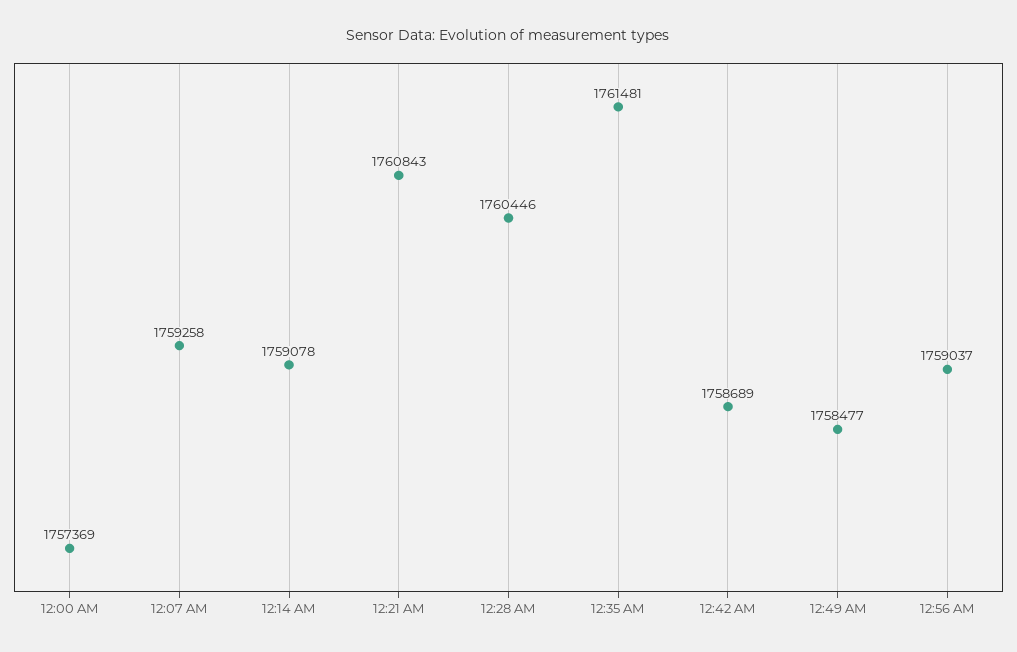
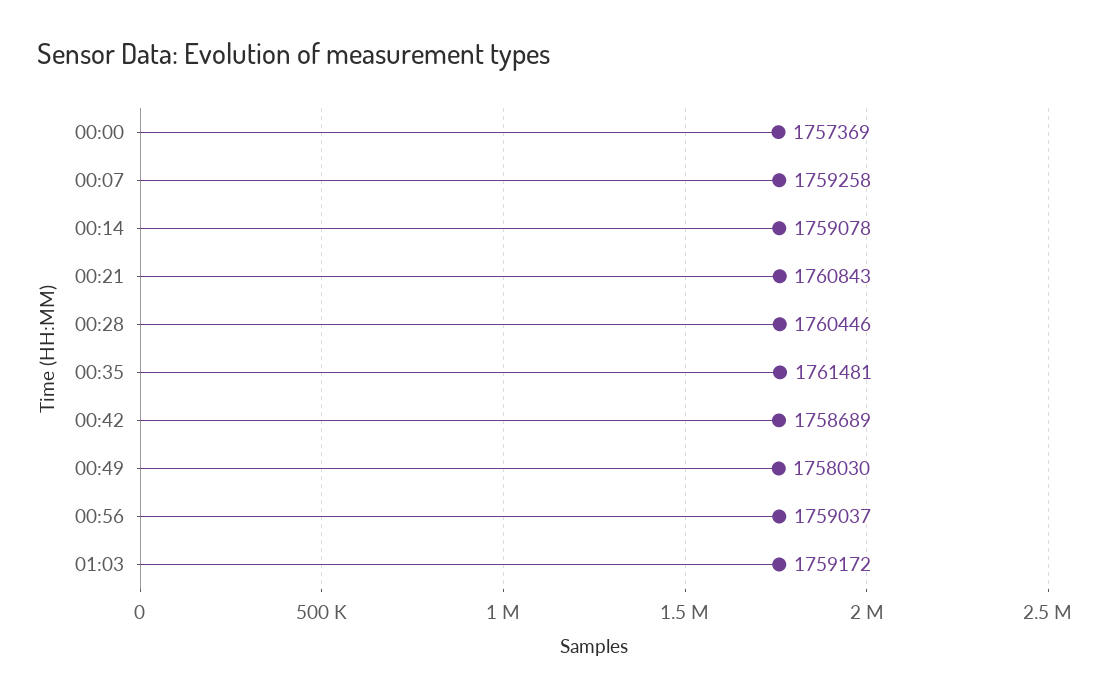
12:49 AM: 1758477 -> 1758030
01:03: none -> 1759172

